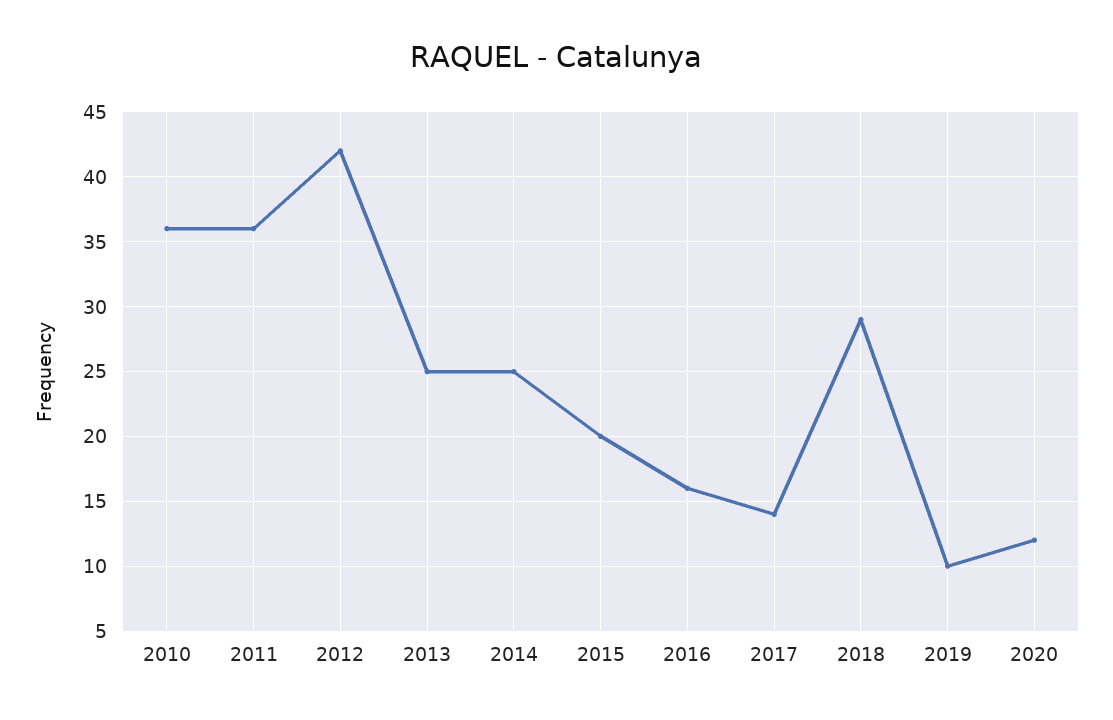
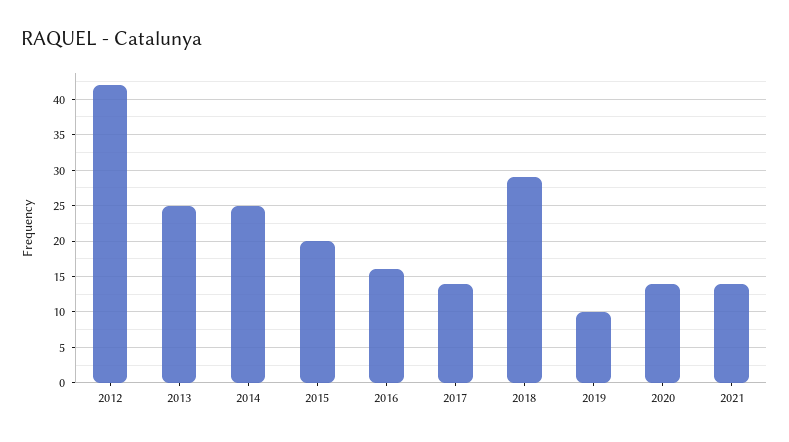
2010: 36 -> none
2011: 36 -> none
2020: 12 -> 14
2021: none -> 14

